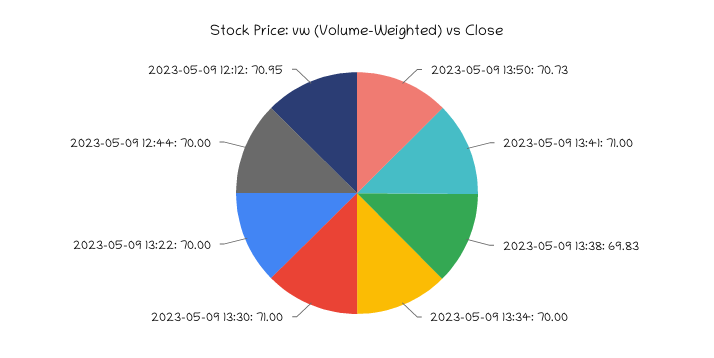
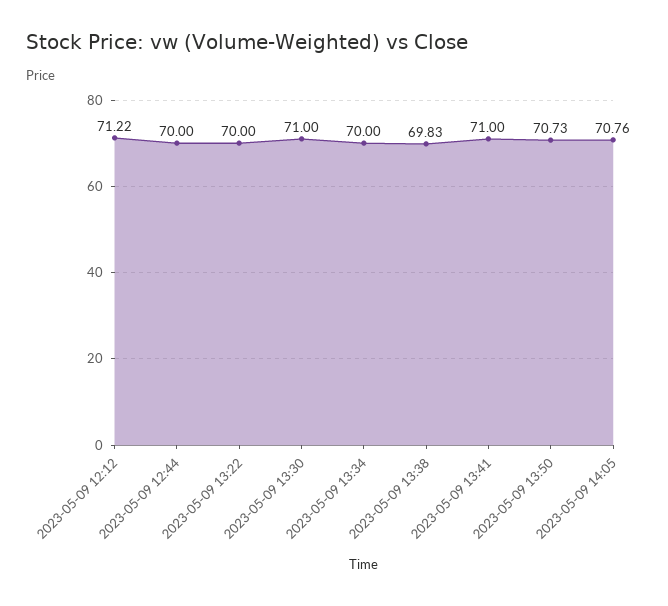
2023-05-09 12:12: 70.95 -> 71.22
2023-05-09 14:05: none -> 70.76

